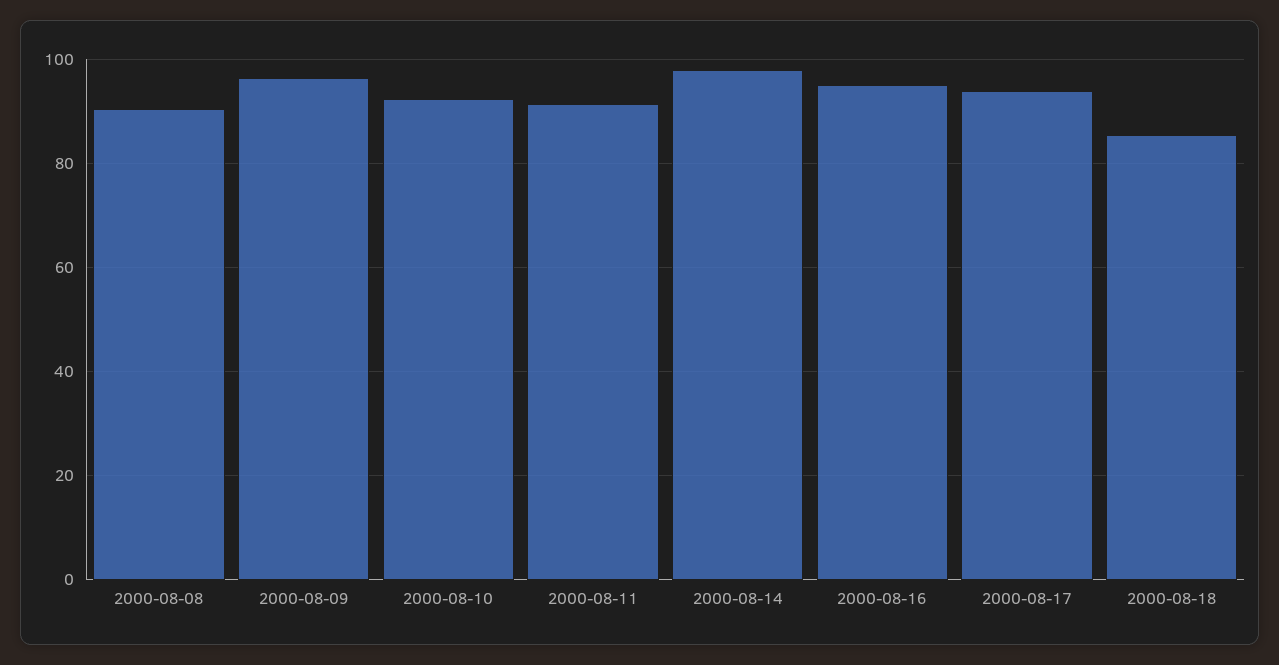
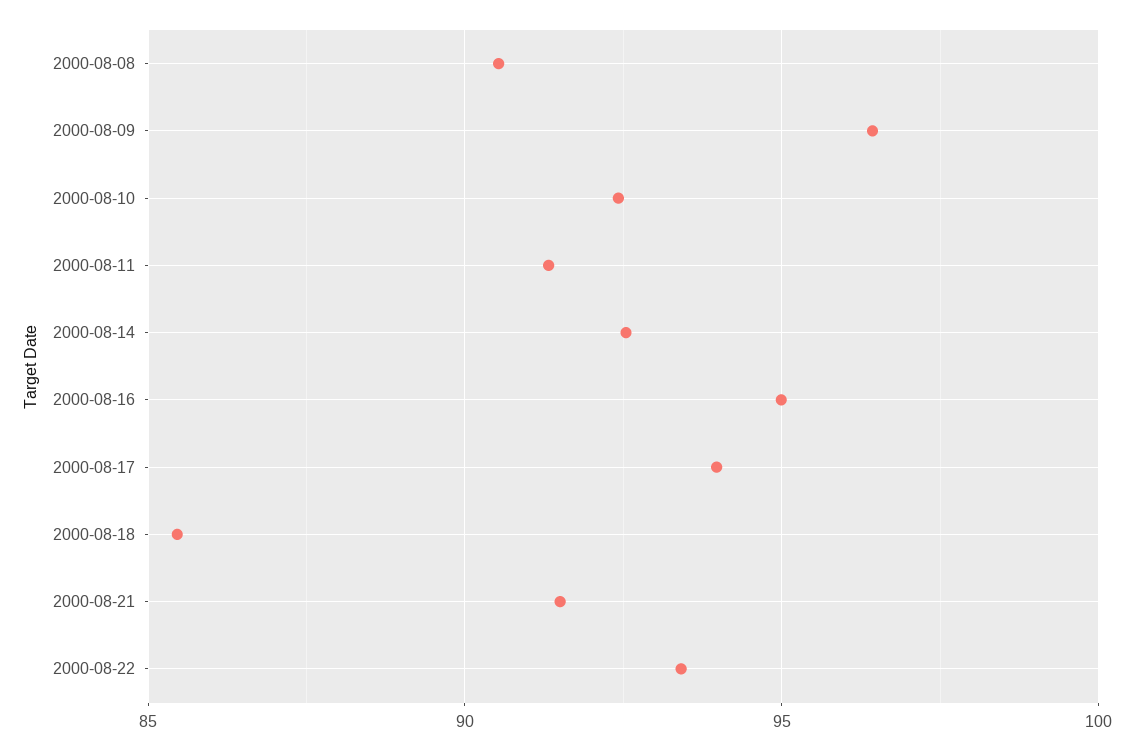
2000-08-14: 98 -> 92.5
2000-08-21: none -> 91.5
2000-08-22: none -> 93.5

